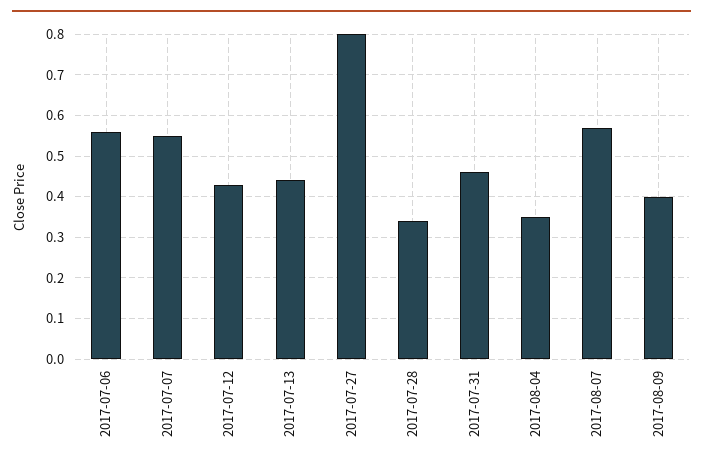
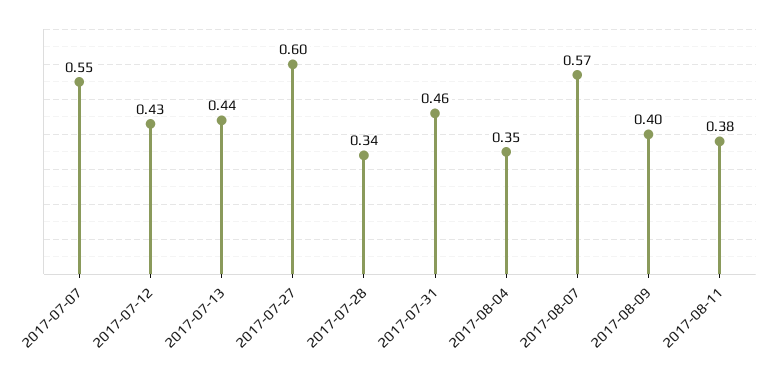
2017-07-06: 0.55 -> none
2017-07-27: 0.8 -> 0.6
2017-08-11: none -> 0.38

